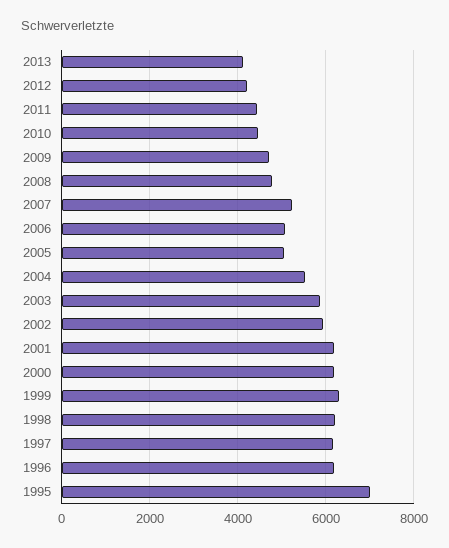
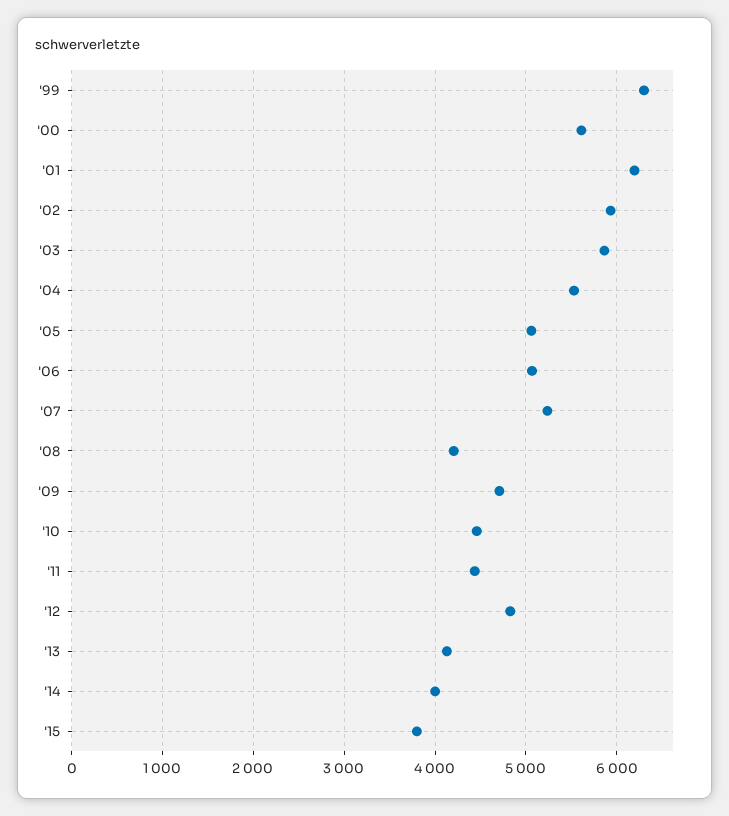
2012: 4200 -> 4800
2008: 4800 -> 4200
2000: 6200 -> 5600
1998: 6200 -> none
1997: 6200 -> none
1996: 6200 -> none
1995: 7000 -> none
'14: none -> 4000
'15: none -> 3800

